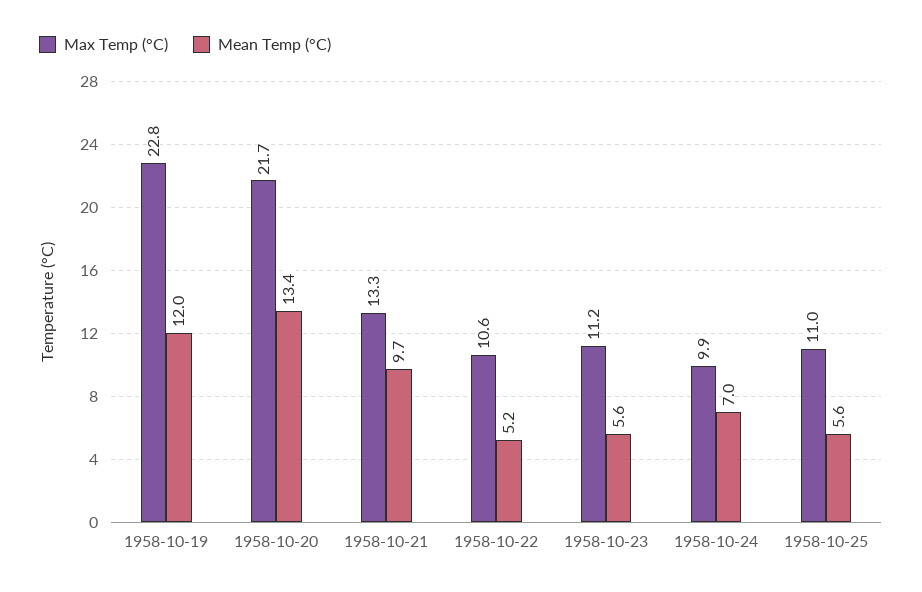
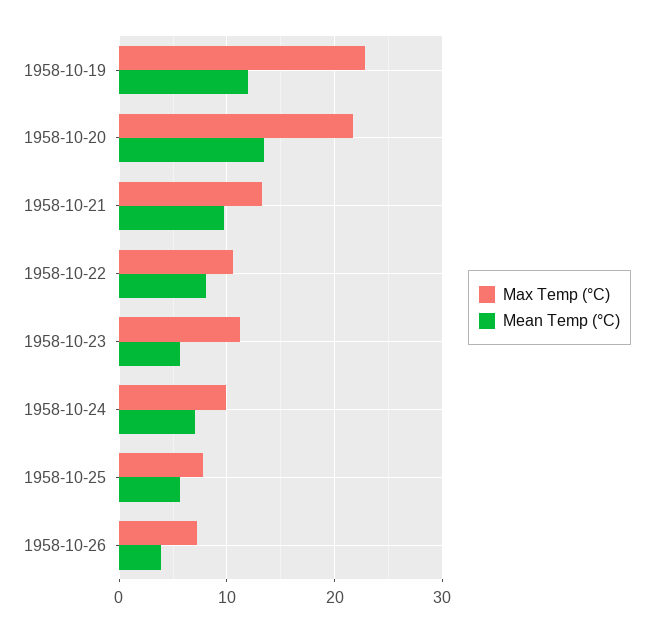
Mean Temp (°C), 1958-10-22: 5.2 -> 8
Max Temp (°C), 1958-10-25: 11 -> 8
Max Temp (°C), 1958-10-26: none -> 7
Mean Temp (°C), 1958-10-26: none -> 4

